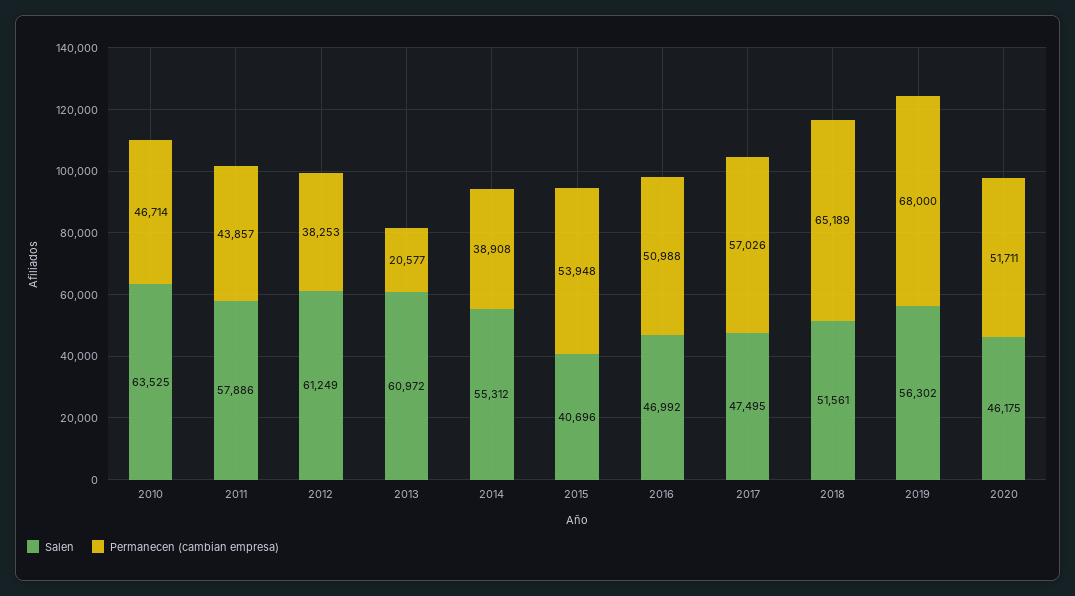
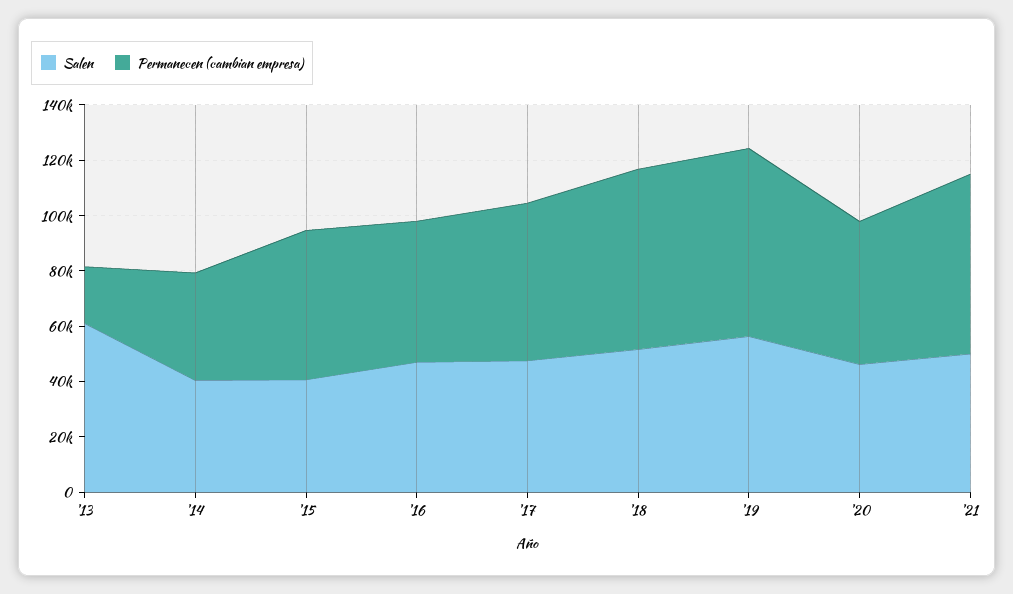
Salen, 2010: 63525 -> none
Permanecen (cambian empresa), 2010: 46714 -> none
Salen, 2011: 57886 -> none
Permanecen (cambian empresa), 2011: 43857 -> none
Salen, 2012: 61249 -> none
Permanecen (cambian empresa), 2012: 38253 -> none
Salen, 2014: 55312 -> 40000
Salen, '21: none -> 50000
Permanecen (cambian empresa), '21: none -> 65000

